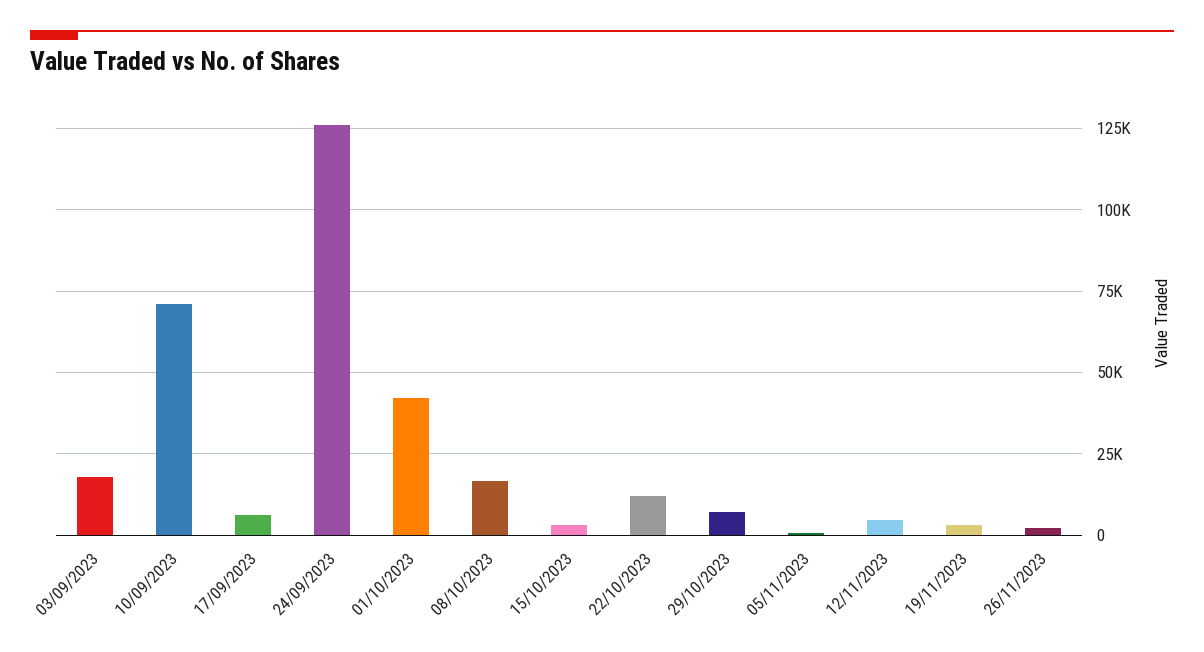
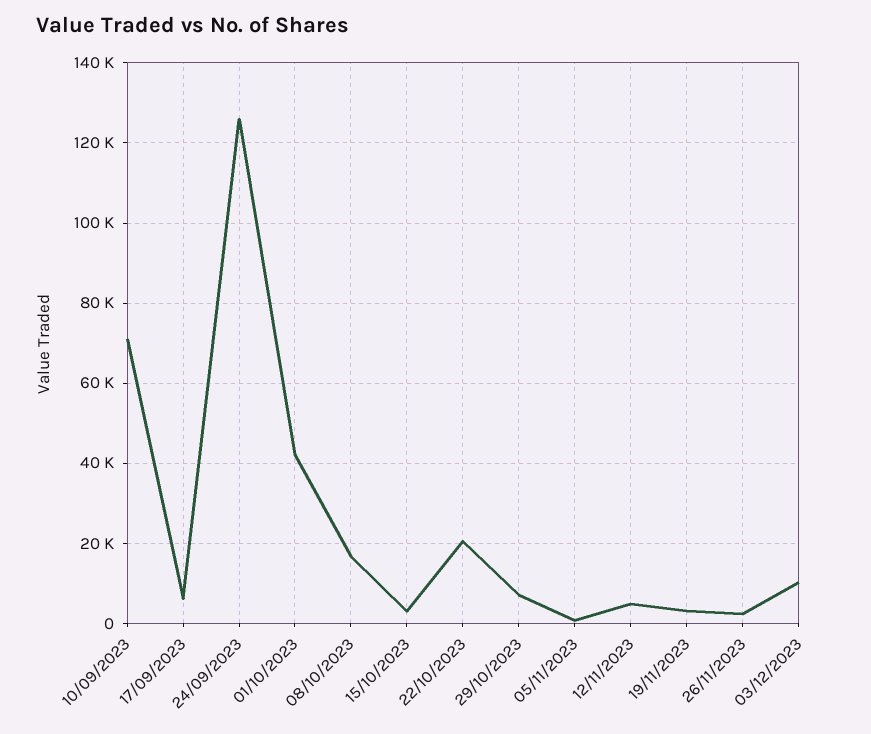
03/09/2023: 17500 -> none
22/10/2023: 12500 -> 20000
03/12/2023: none -> 10000

